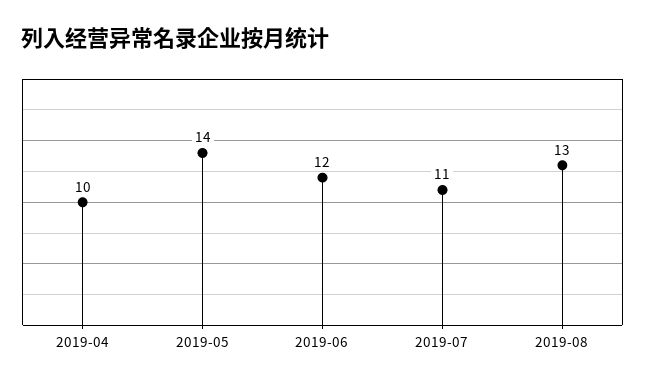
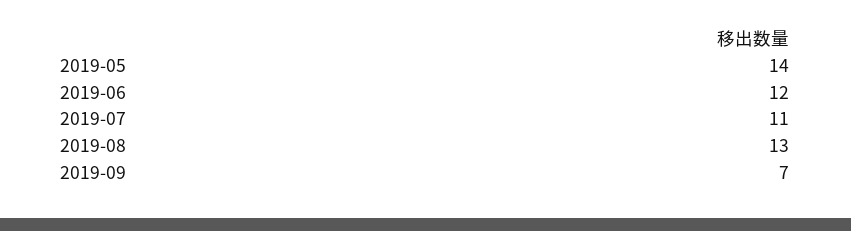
2019-04: 10 -> none
2019-09: none -> 7

